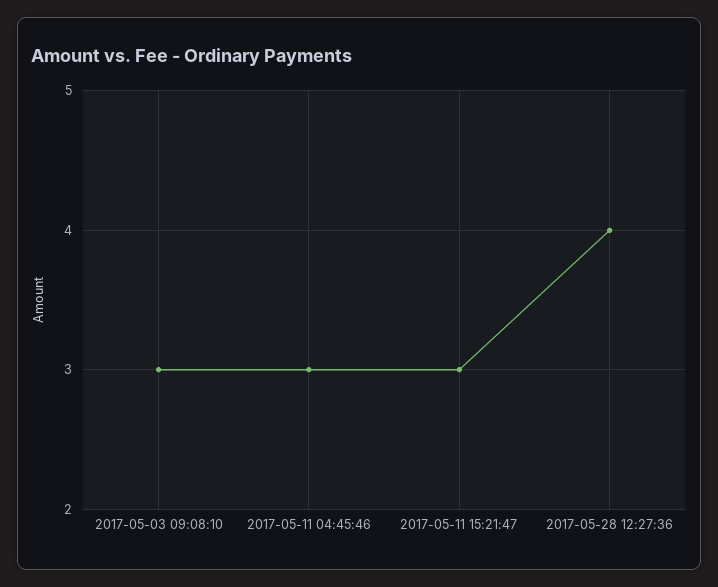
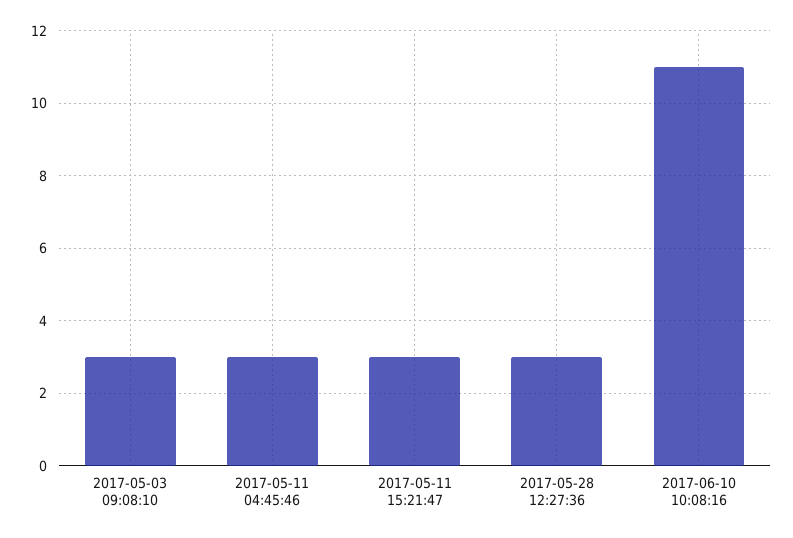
2017-05-28 12:27:36: 4 -> 3
2017-06-10 10:08:16: none -> 11

